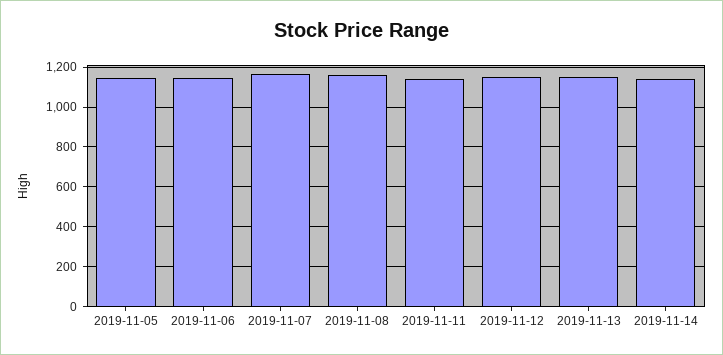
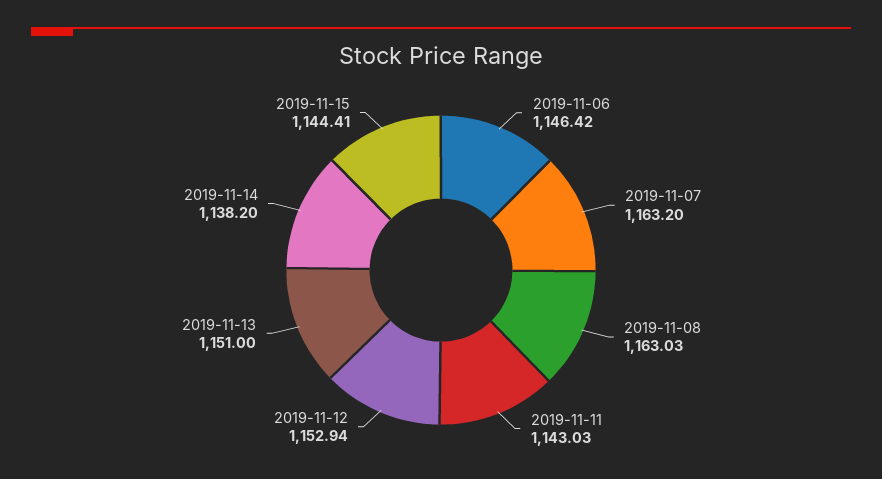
2019-11-05: 1150 -> none
2019-11-15: none -> 1144.41

